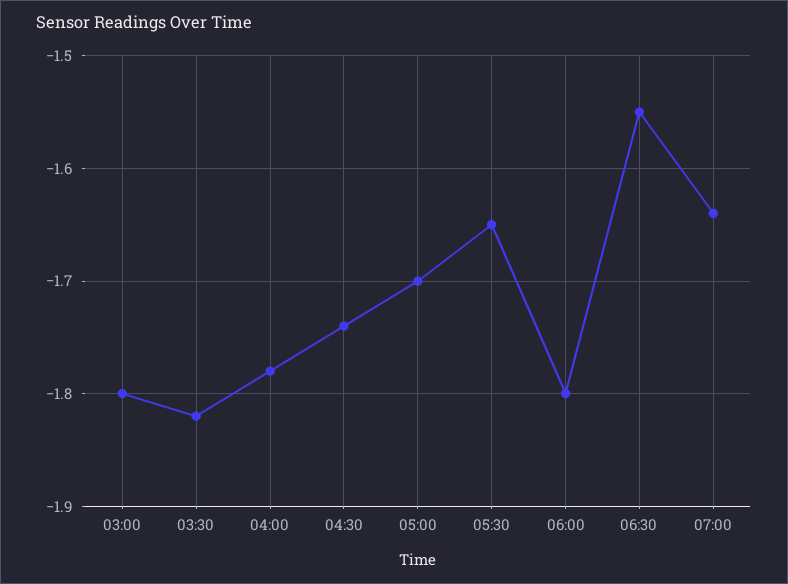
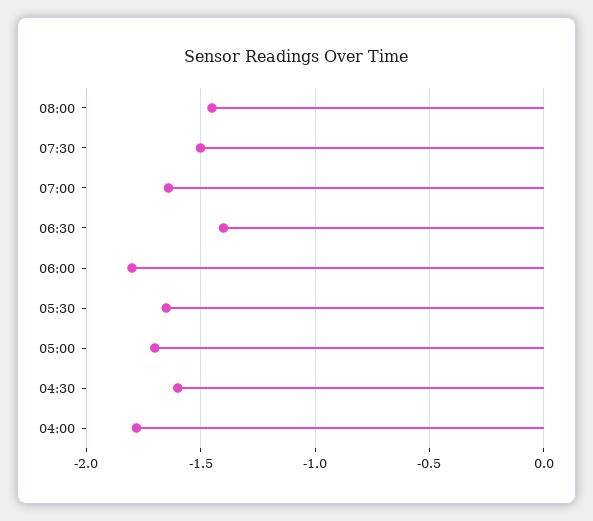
03:00: -1.8 -> none
03:30: -1.82 -> none
04:30: -1.74 -> -1.6
06:30: -1.55 -> -1.4
08:00: none -> -1.45
07:30: none -> -1.5

